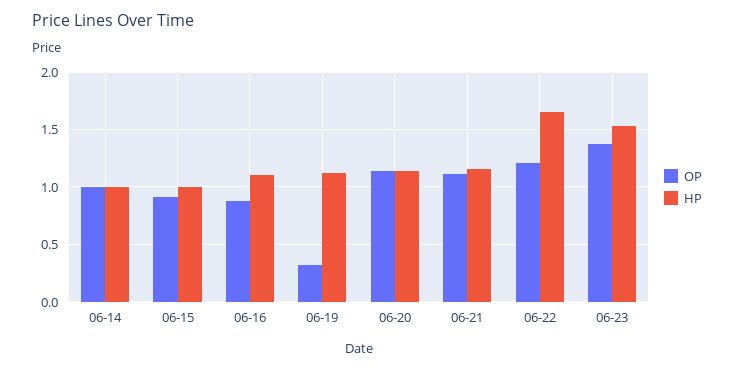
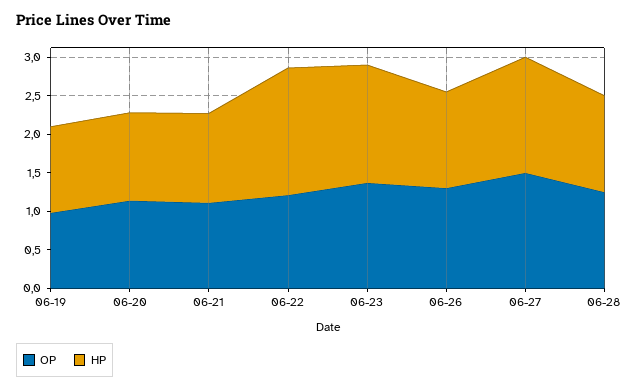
OP, 06-14: 1 -> none
HP, 06-14: 1 -> none
OP, 06-15: 0.9 -> none
HP, 06-15: 1 -> none
OP, 06-16: 0.9 -> none
HP, 06-16: 1.1 -> none
OP, 06-19: 0.3 -> 1
OP, 06-26: none -> 1.25
HP, 06-26: none -> 1.25
OP, 06-27: none -> 1.5
HP, 06-27: none -> 1.5
OP, 06-28: none -> 1.25
HP, 06-28: none -> 1.25

